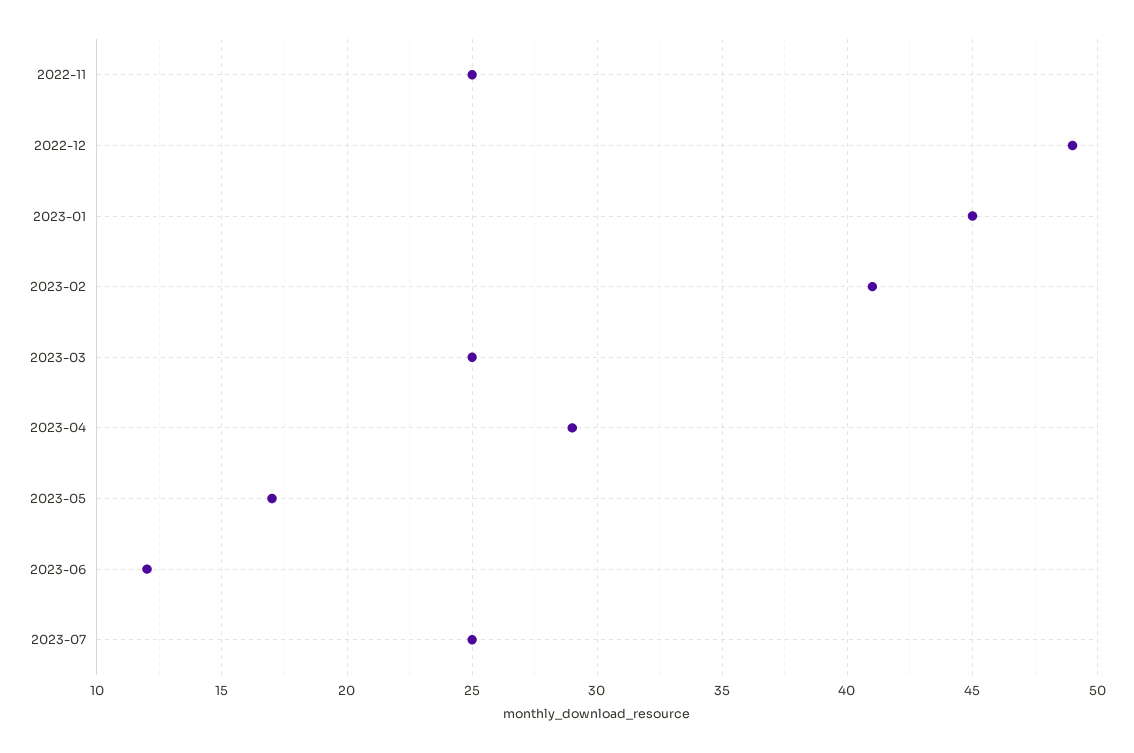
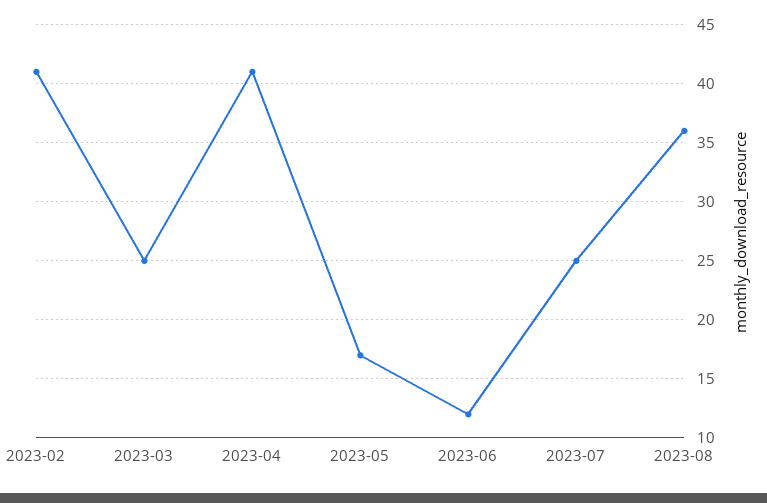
2022-11: 25 -> none
2022-12: 49 -> none
2023-01: 45 -> none
2023-04: 29 -> 41
2023-08: none -> 36

